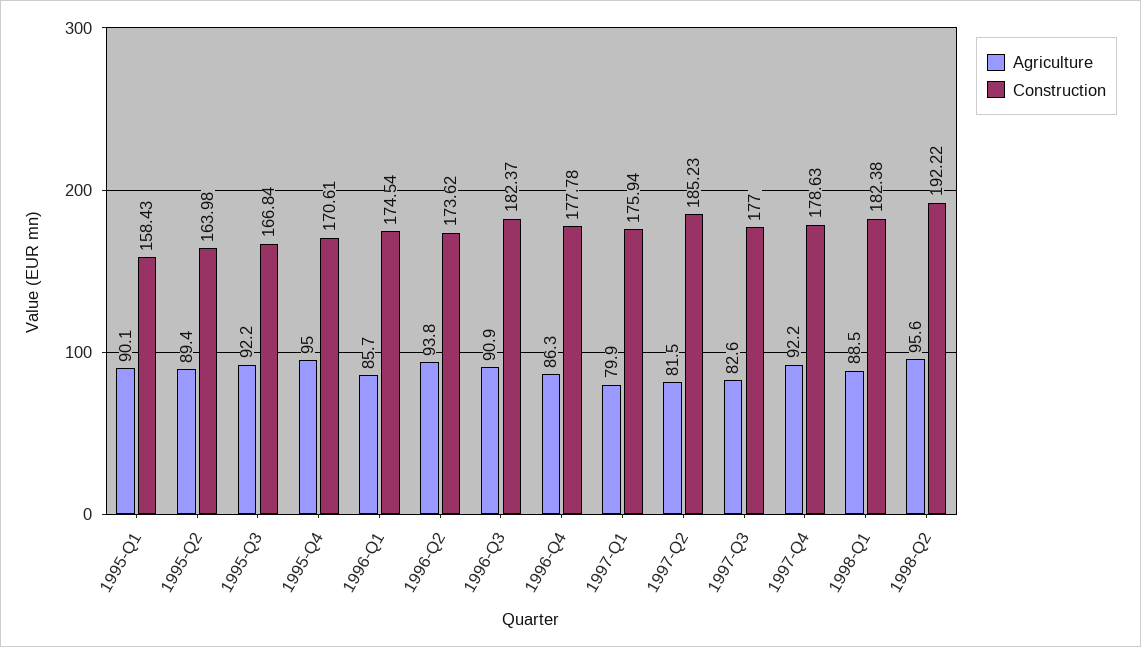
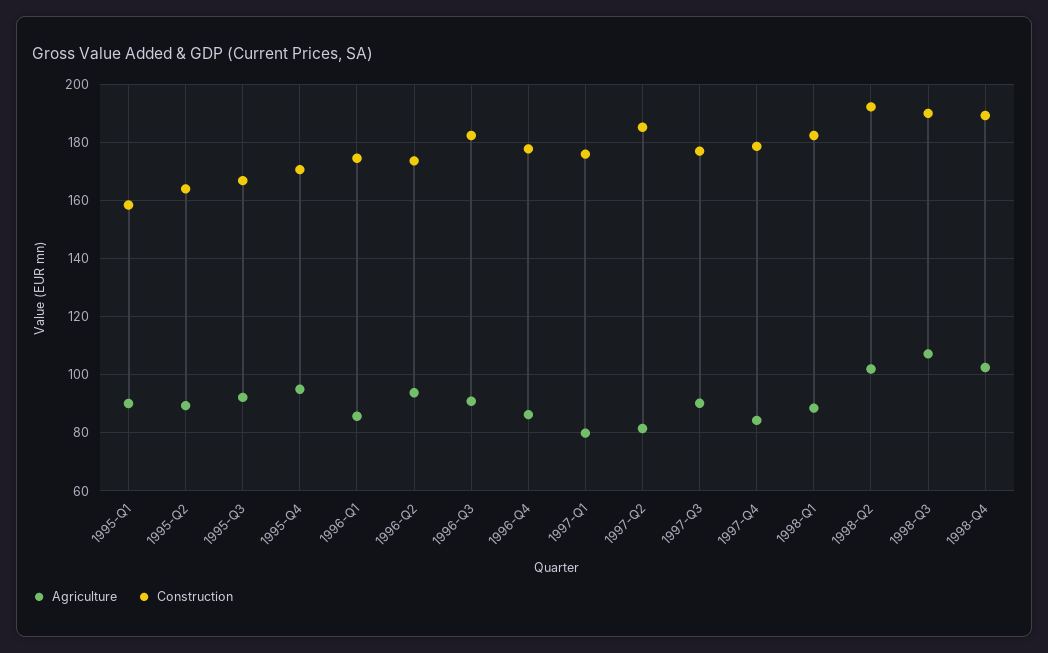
Agriculture, 1997-Q3: 82.6 -> 90
Agriculture, 1997-Q4: 92.2 -> 85
Agriculture, 1998-Q2: 95.6 -> 102.5
Agriculture, 1998-Q3: none -> 107.5
Construction, 1998-Q3: none -> 190
Agriculture, 1998-Q4: none -> 102.5
Construction, 1998-Q4: none -> 190

